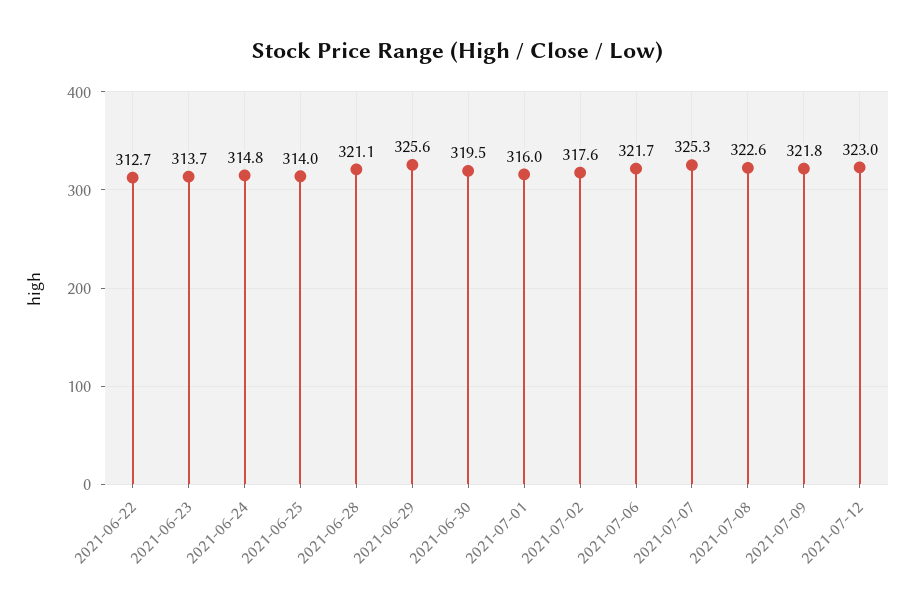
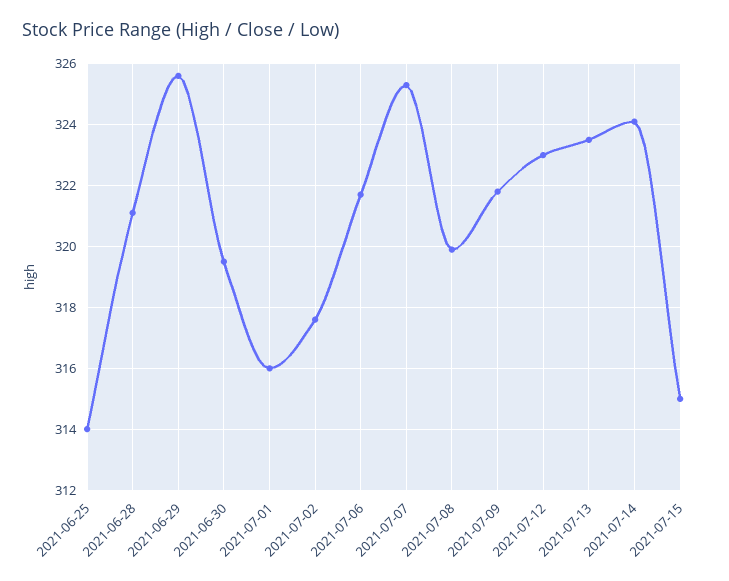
2021-06-22: 312.7 -> none
2021-06-23: 313.7 -> none
2021-06-24: 314.8 -> none
2021-07-08: 322.6 -> 320
2021-07-13: none -> 323.5
2021-07-14: none -> 324
2021-07-15: none -> 315

